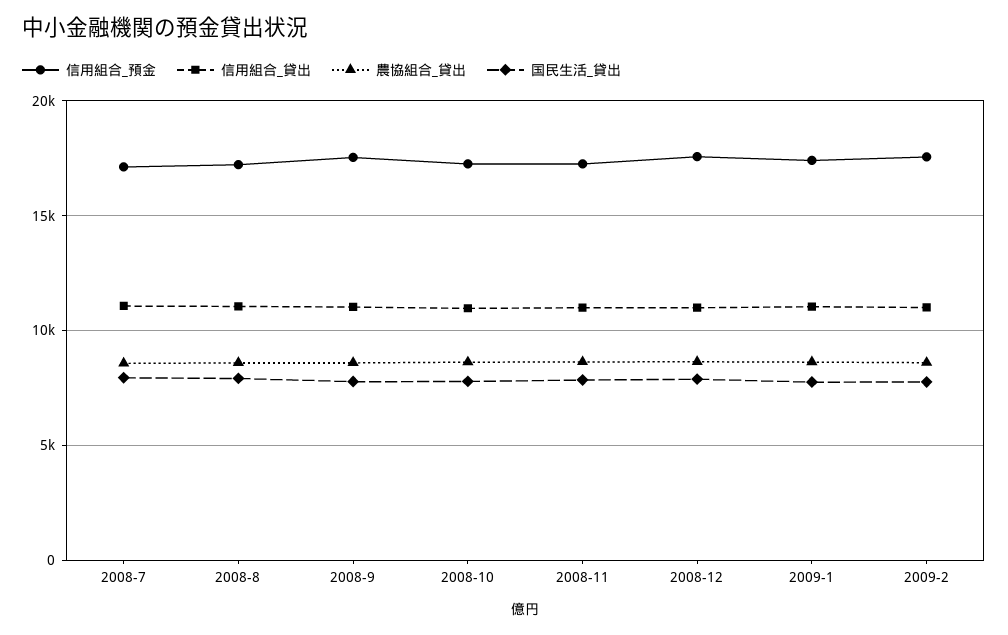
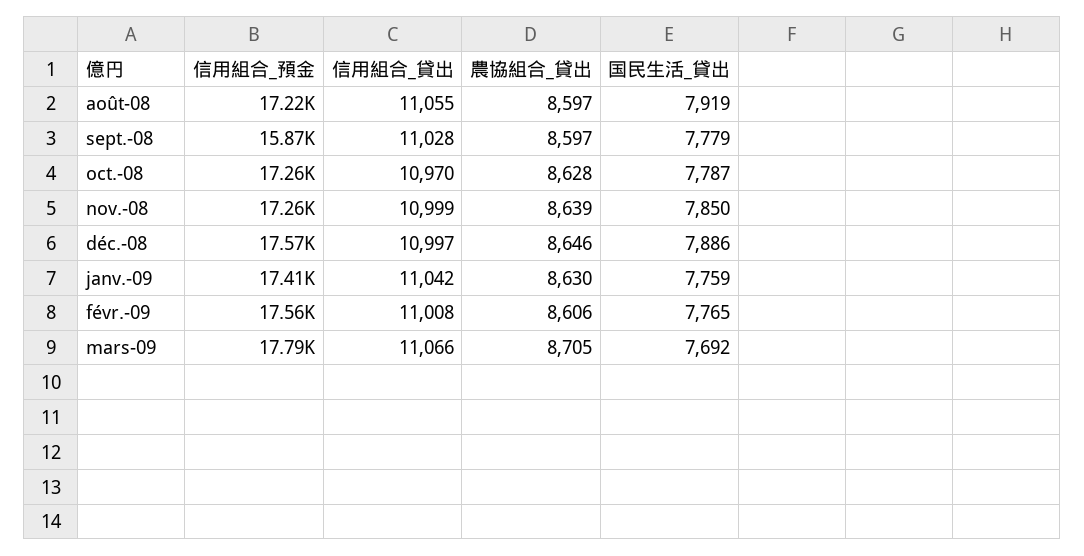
信用組合_預金, 2008-7: 17000 -> none
信用組合_貸出, 2008-7: 11000 -> none
農協組合_貸出, 2008-7: 8500 -> none
国民生活_貸出, 2008-7: 8000 -> none
信用組合_預金, 2008-9: 17500 -> 15870
信用組合_預金, mars-09: none -> 17790
信用組合_貸出, mars-09: none -> 11066
農協組合_貸出, mars-09: none -> 8705
国民生活_貸出, mars-09: none -> 7692

